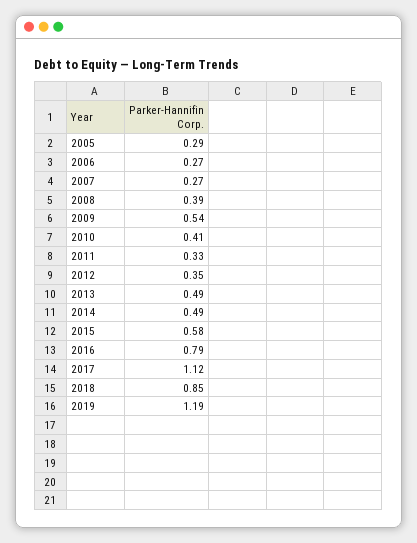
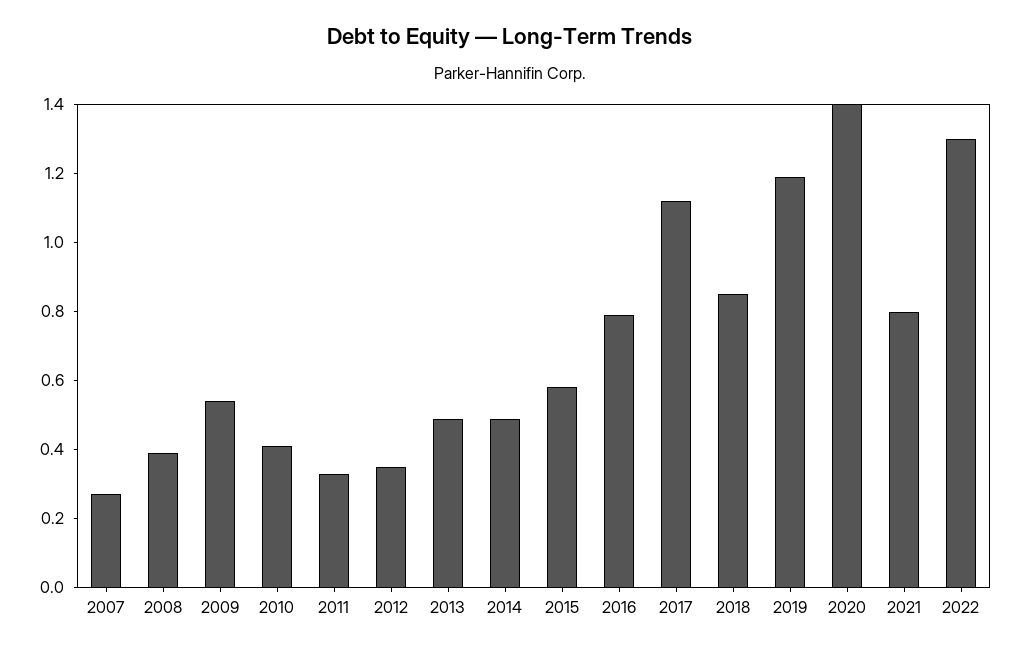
2005: 0.29 -> none
2006: 0.27 -> none
2020: none -> 1.4
2021: none -> 0.8
2022: none -> 1.3

